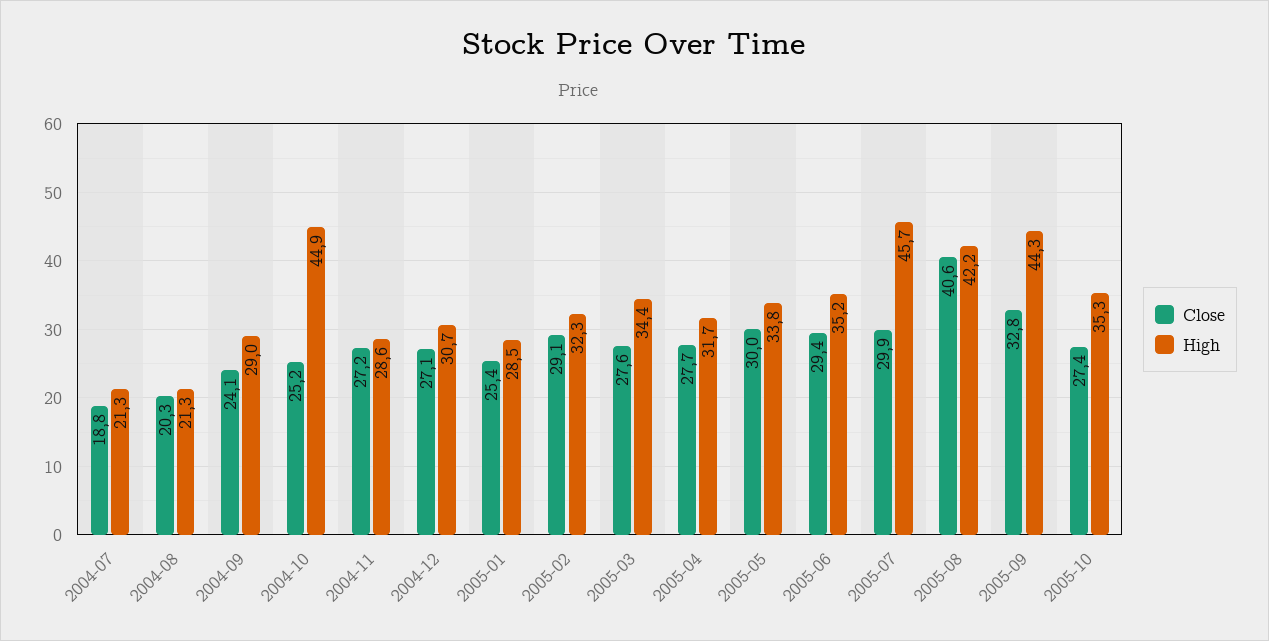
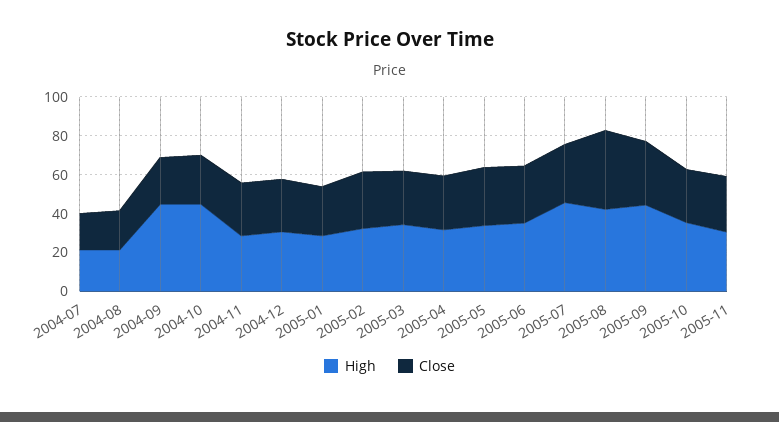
High, 2004-09: 29 -> 45
High, 2005-11: none -> 30
Close, 2005-11: none -> 30

